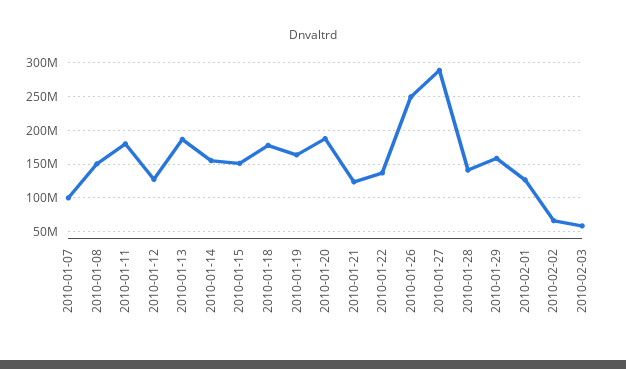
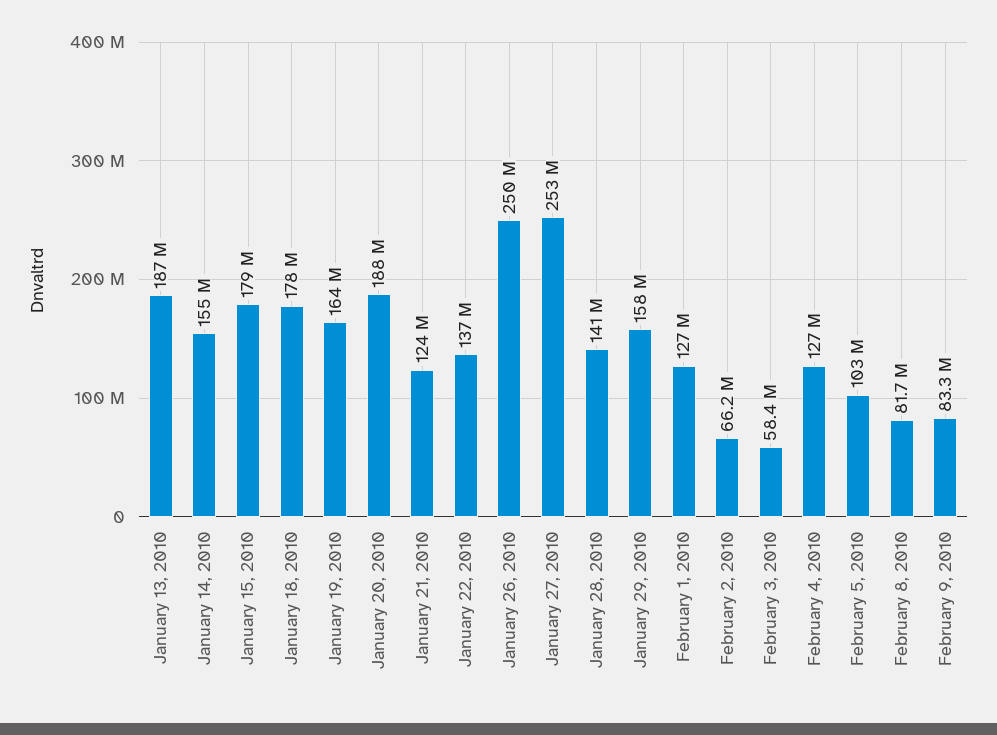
2010-01-07: 100000000 -> none
2010-01-08: 150000000 -> none
2010-01-11: 180000000 -> none
2010-01-12: 130000000 -> none
2010-01-15: 150000000 -> 179000000
2010-01-27: 290000000 -> 253000000
February 4, 2010: none -> 127000000
February 5, 2010: none -> 103000000
February 8, 2010: none -> 81700000
February 9, 2010: none -> 83300000

